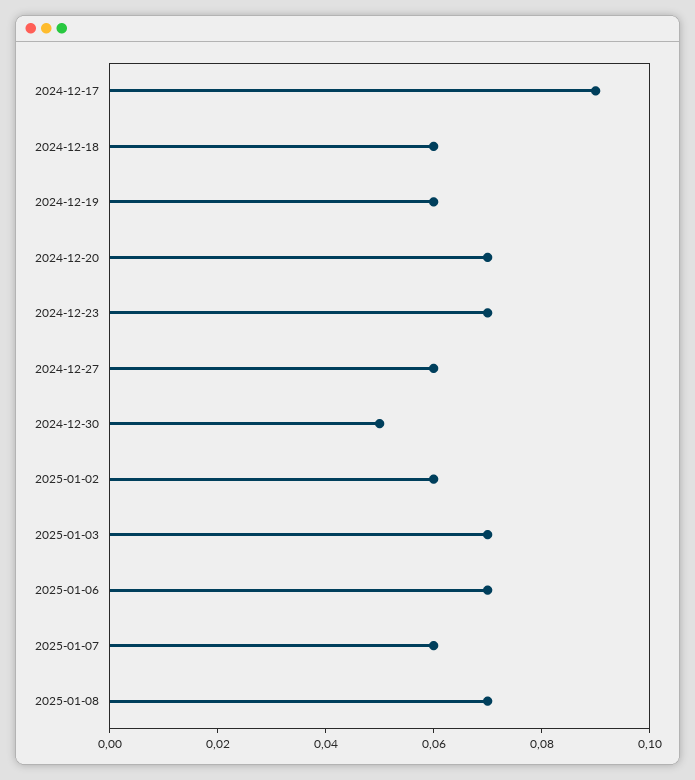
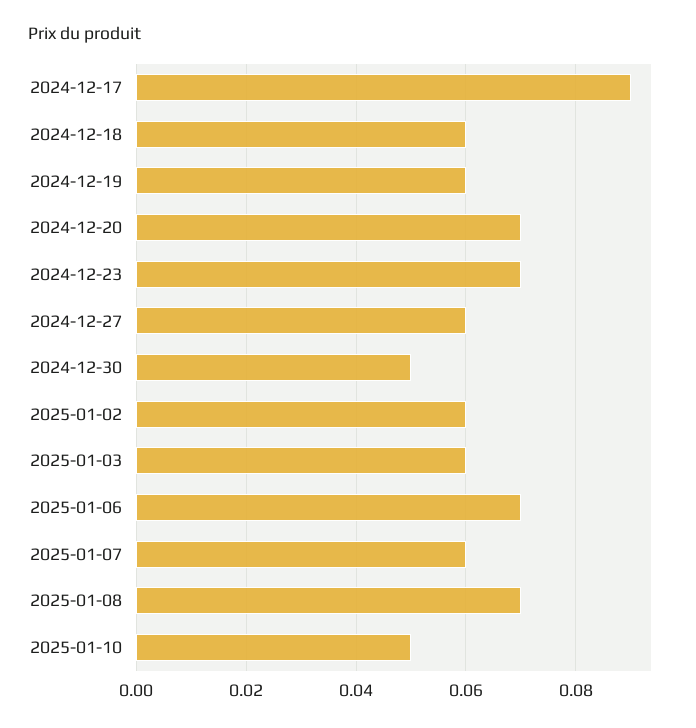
2025-01-03: 0.07 -> 0.06
2025-01-10: none -> 0.05

